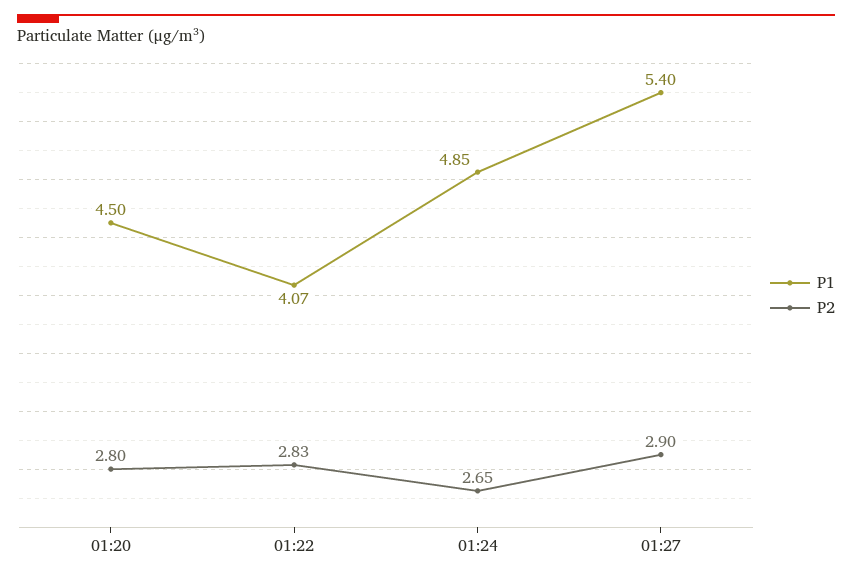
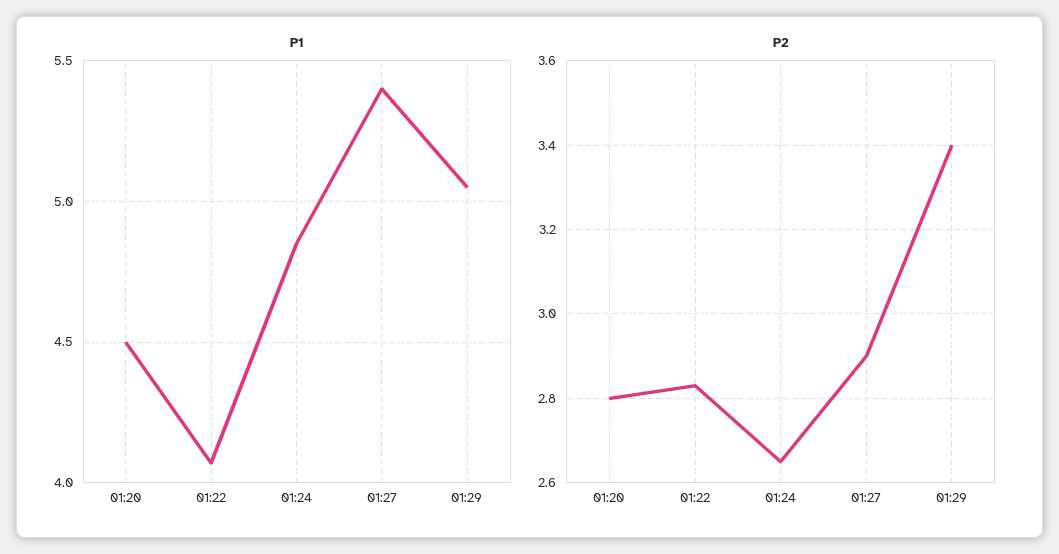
P1, 01:29: none -> 5.05
P2, 01:29: none -> 3.4

